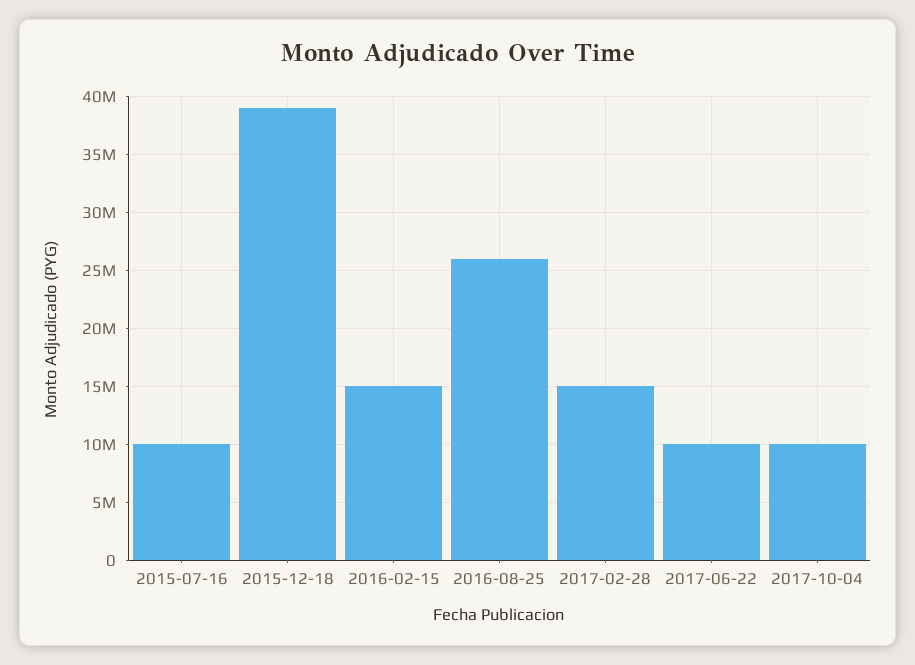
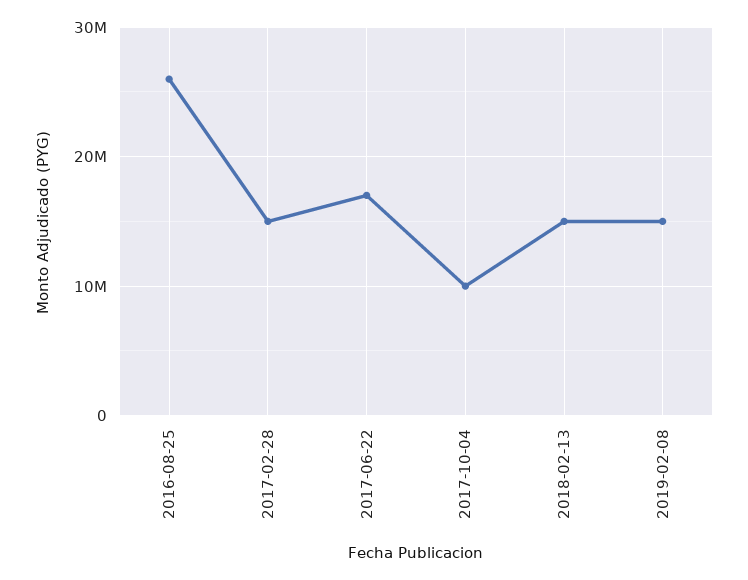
2015-07-16: 10000000 -> none
2015-12-18: 39000000 -> none
2016-02-15: 15000000 -> none
2017-06-22: 10000000 -> 17000000
2018-02-13: none -> 15000000
2019-02-08: none -> 15000000

